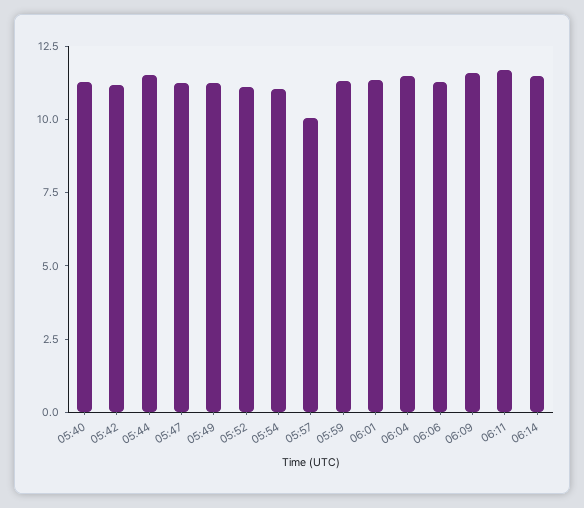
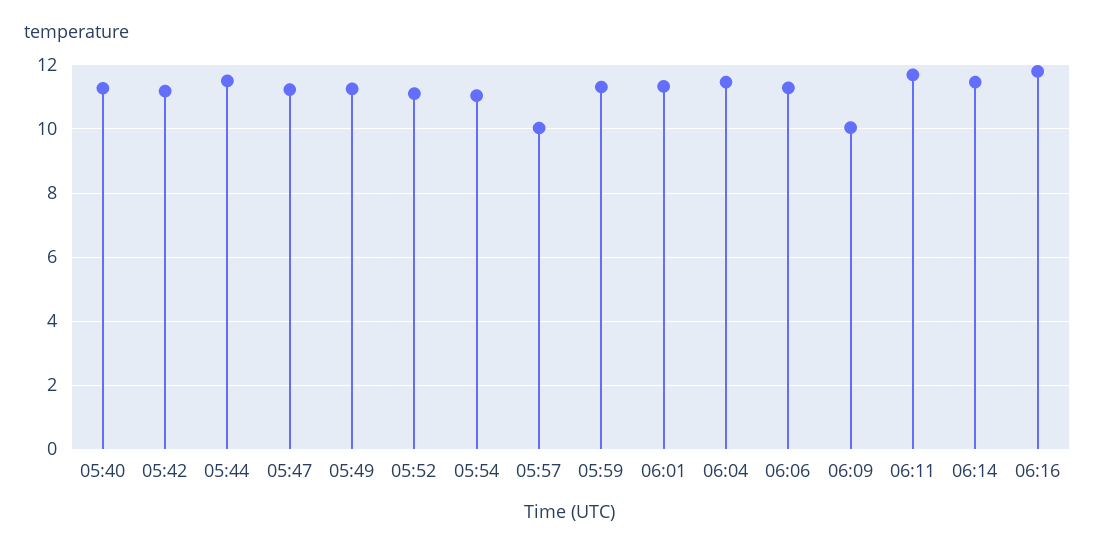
06:09: 11.5 -> 10
06:16: none -> 11.8

